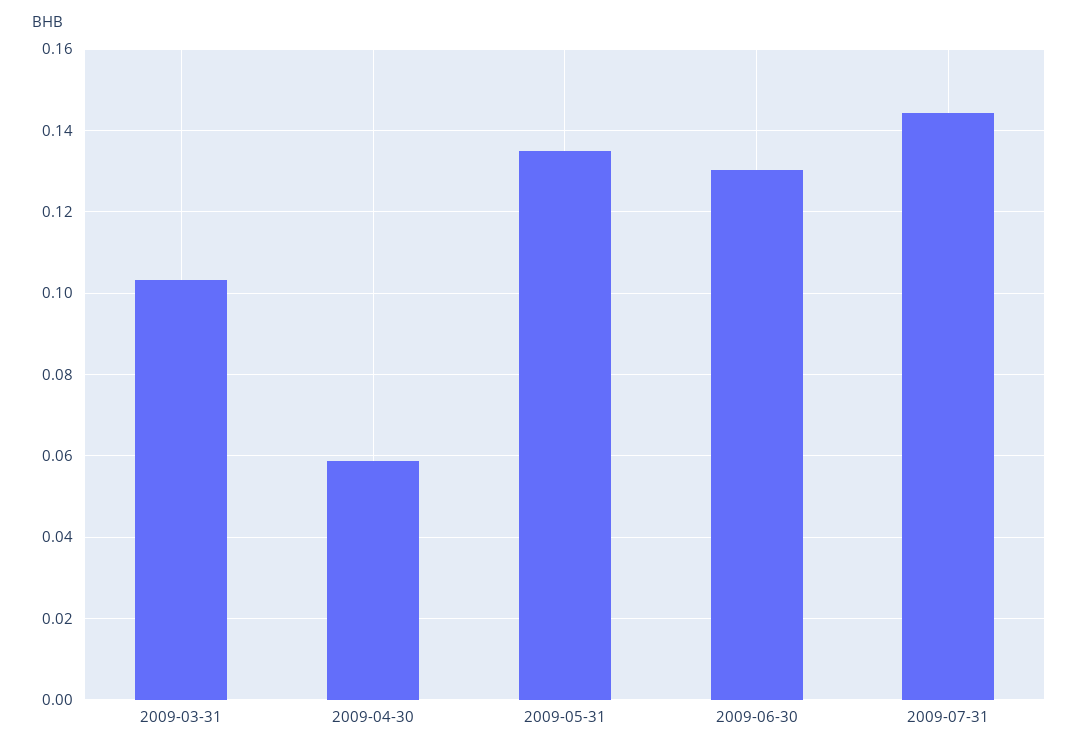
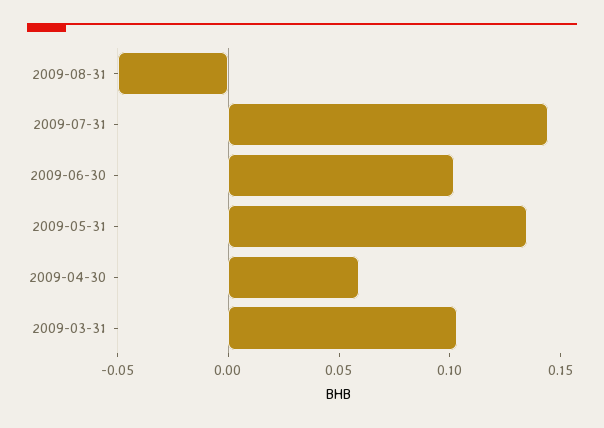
2009-06-30: 0.13 -> 0.1
2009-08-31: none -> -0.05

